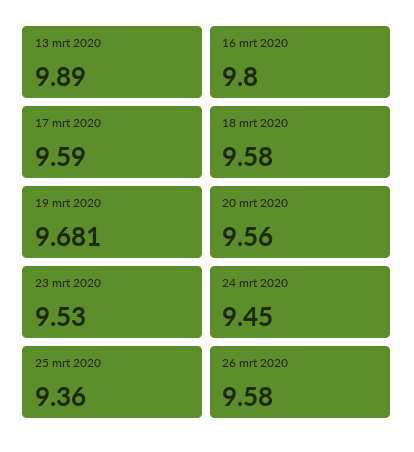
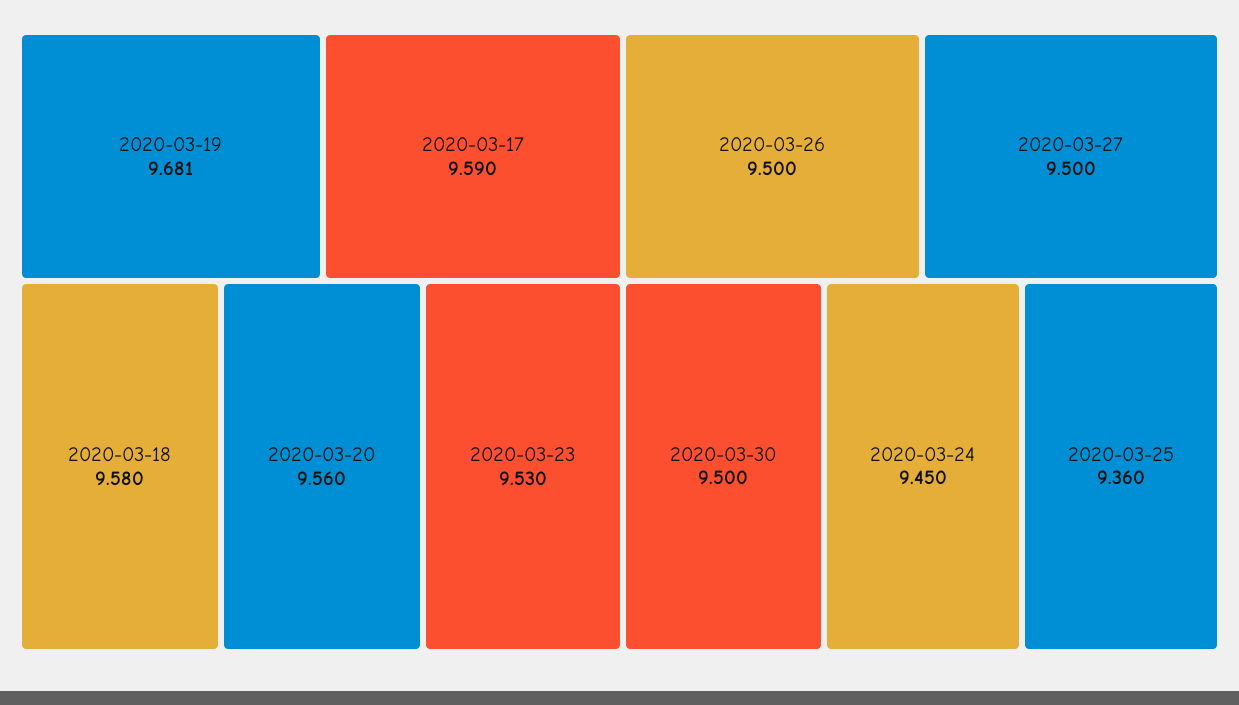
13 mrt 2020: 9.89 -> none
16 mrt 2020: 9.8 -> none
26 mrt 2020: 9.58 -> 9.5
2020-03-27: none -> 9.5
2020-03-30: none -> 9.5

